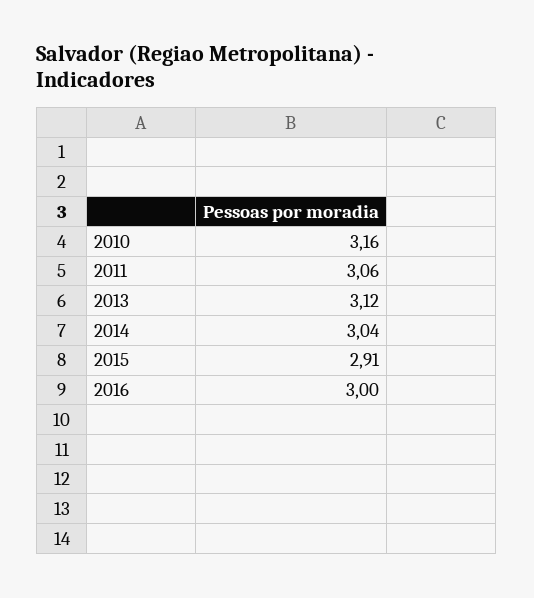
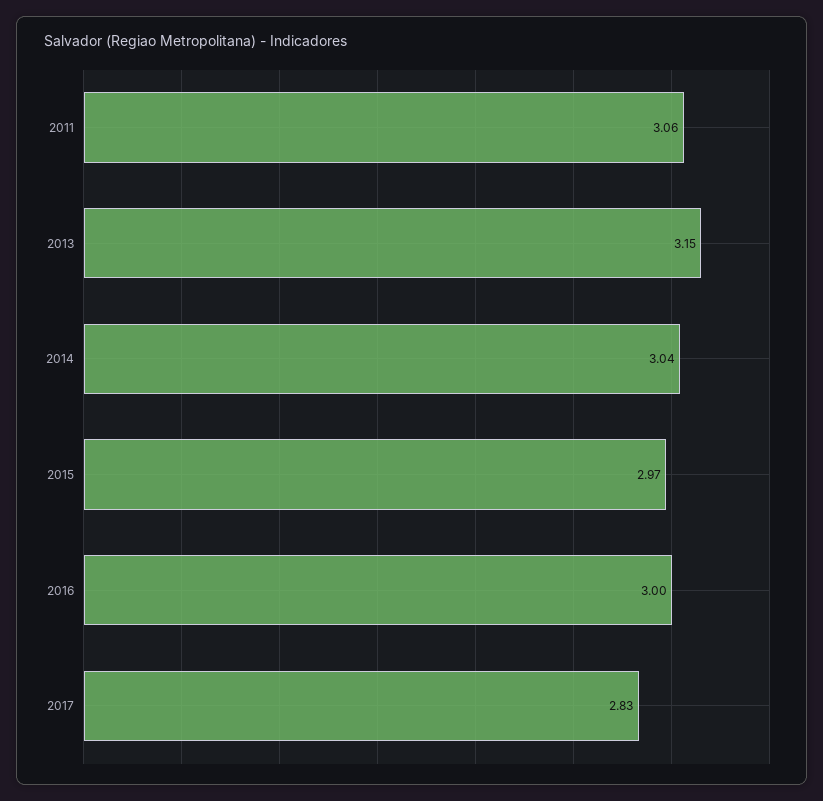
2010: 3.16 -> none
2013: 3.12 -> 3.15
2015: 2.91 -> 2.97
2017: none -> 2.83

